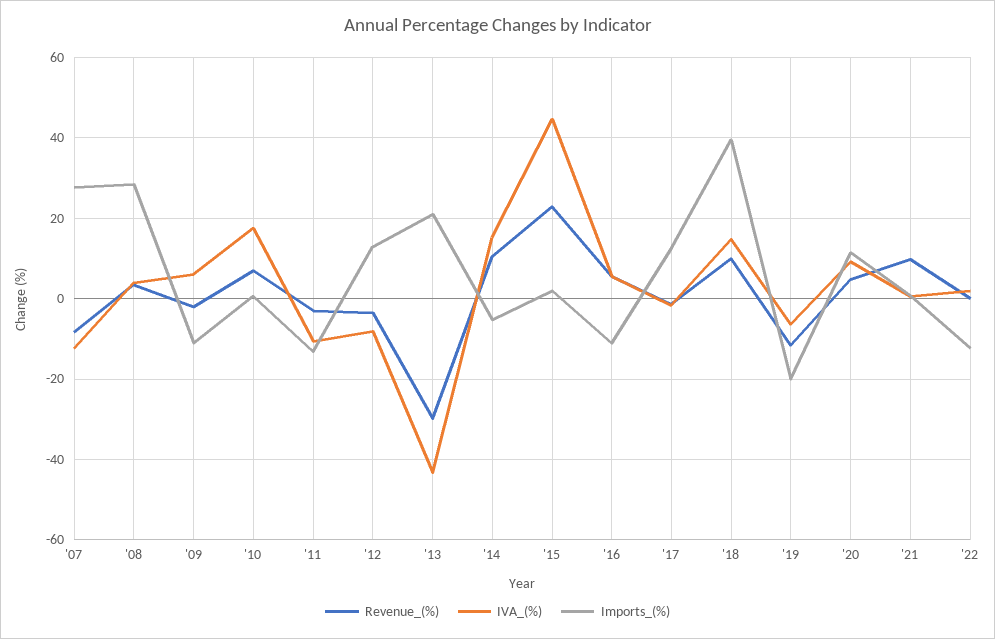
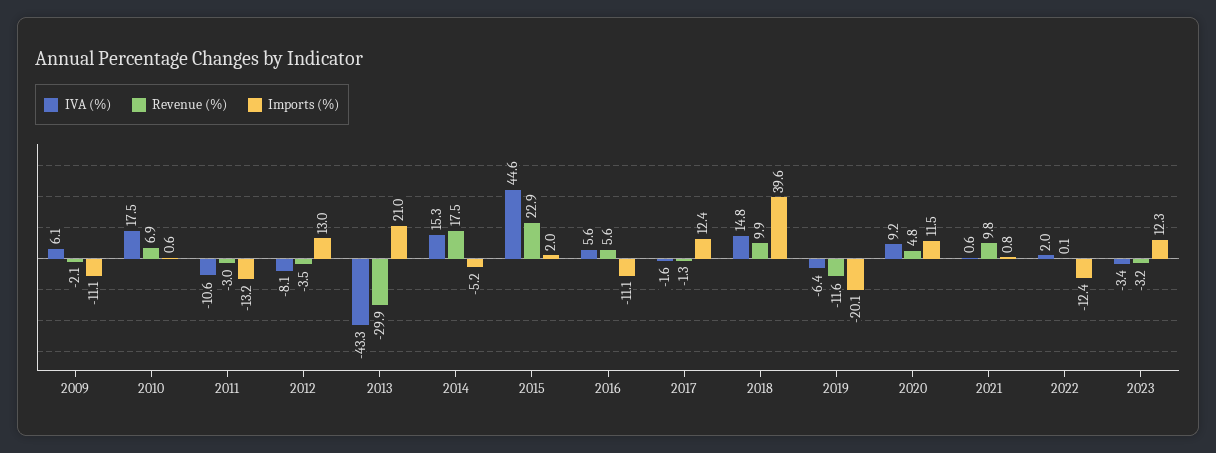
Revenue_(%), '07: -8 -> none
IVA_(%), '07: -12 -> none
Imports_(%), '07: 28 -> none
Revenue_(%), '08: 4 -> none
IVA_(%), '08: 4 -> none
Imports_(%), '08: 28 -> none
Revenue_(%), '14: 10 -> 17.5
IVA_(%), 2023: none -> -3.4
Revenue_(%), 2023: none -> -3.2
Imports_(%), 2023: none -> 12.3

